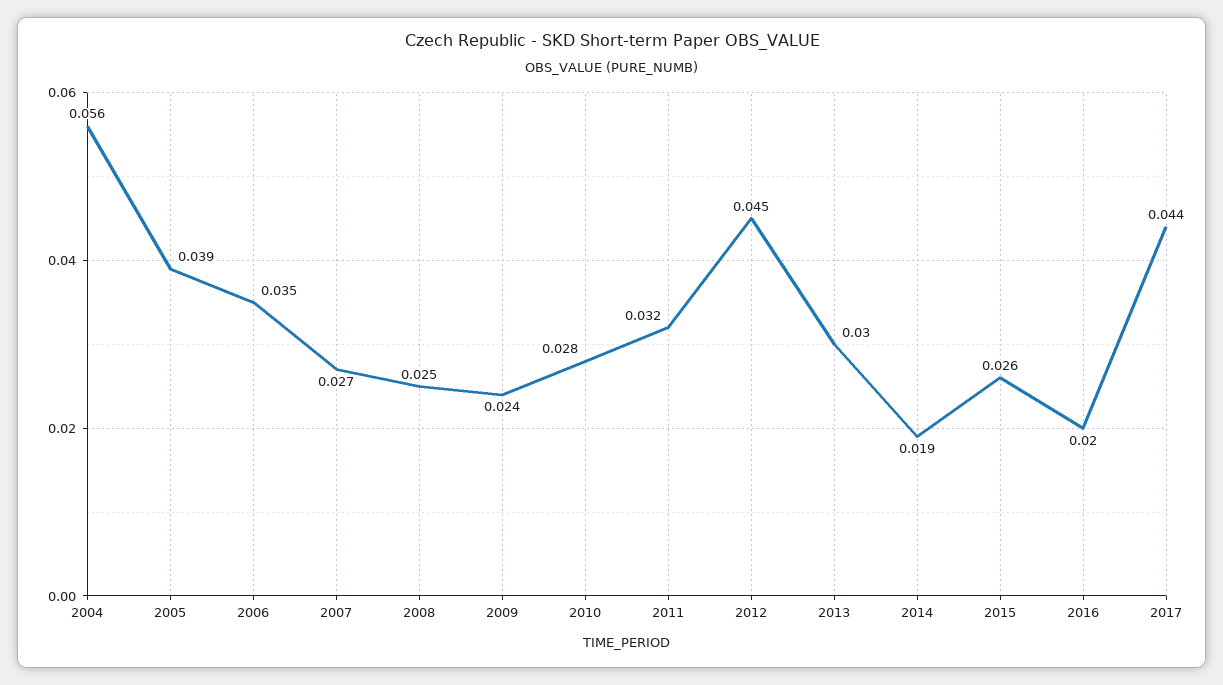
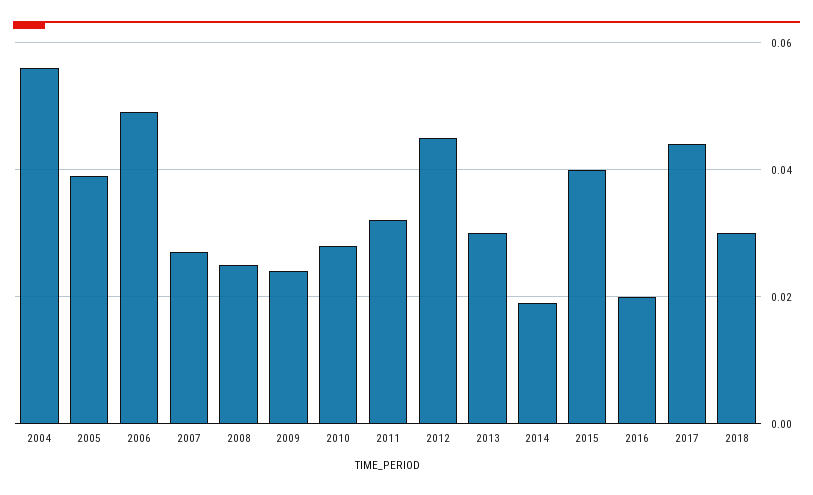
2006: 0.035 -> 0.05
2015: 0.026 -> 0.04
2018: none -> 0.03

